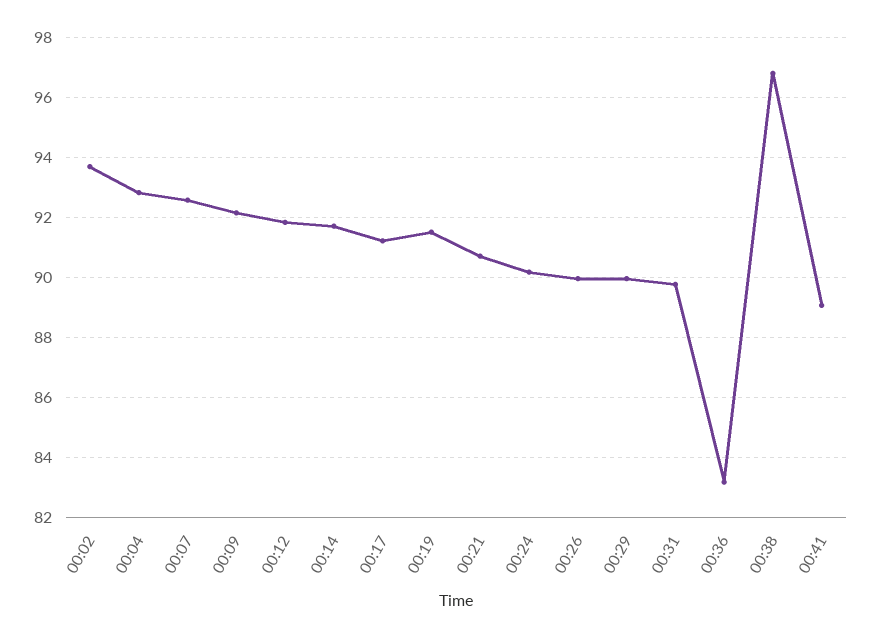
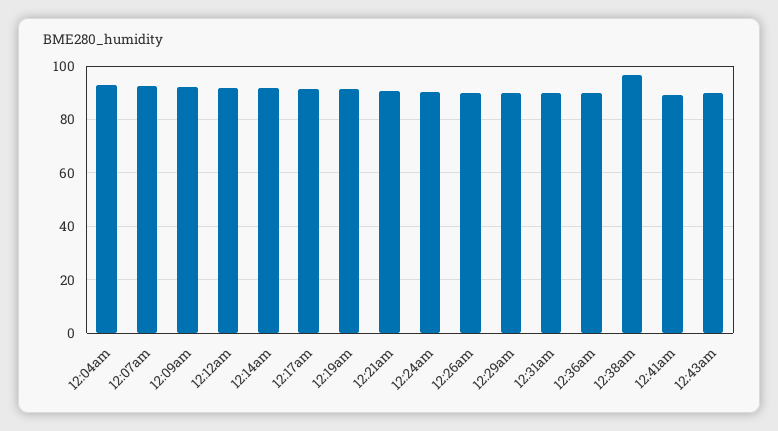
00:02: 93.75 -> none
00:36: 83.25 -> 90
12:43am: none -> 90

